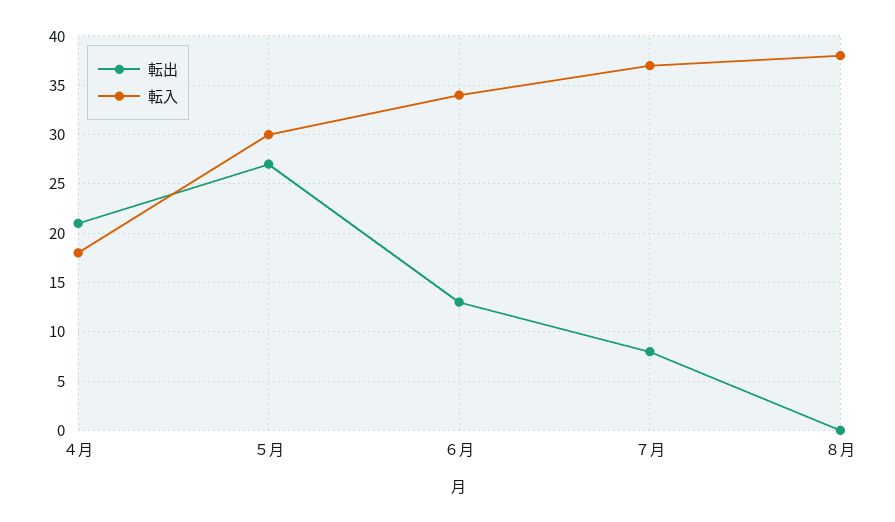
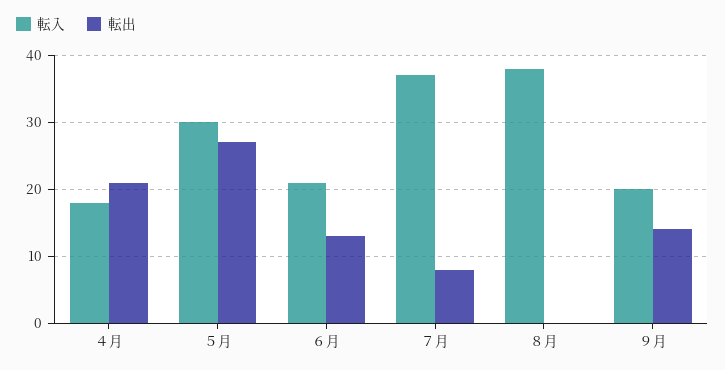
転入, ６月: 34 -> 21
転入, ９月: none -> 20
転出, ９月: none -> 14

